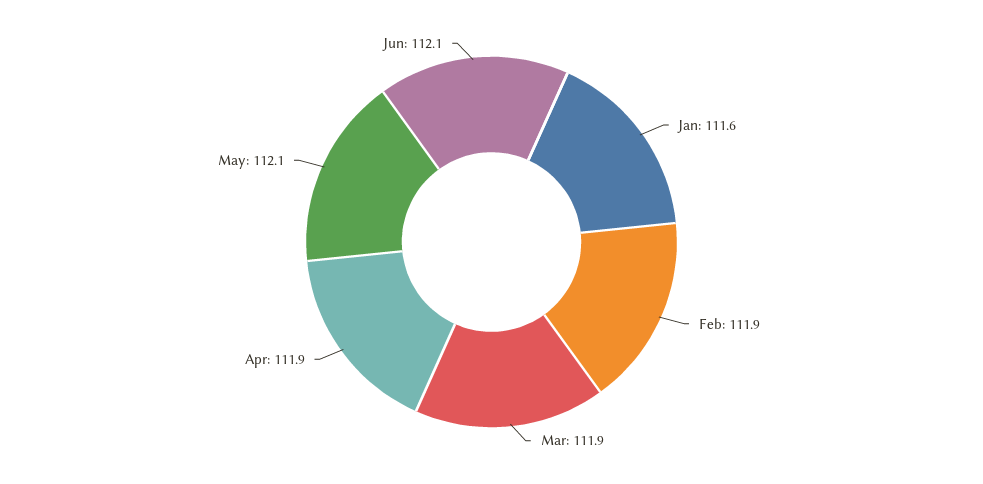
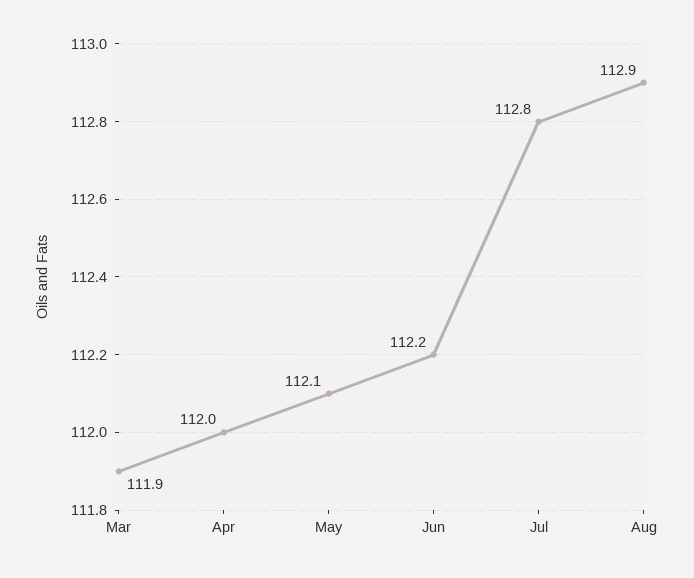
Jan: 111.6 -> none
Feb: 111.9 -> none
Apr: 111.9 -> 112
Jun: 112.1 -> 112.2
Jul: none -> 112.8
Aug: none -> 112.9

